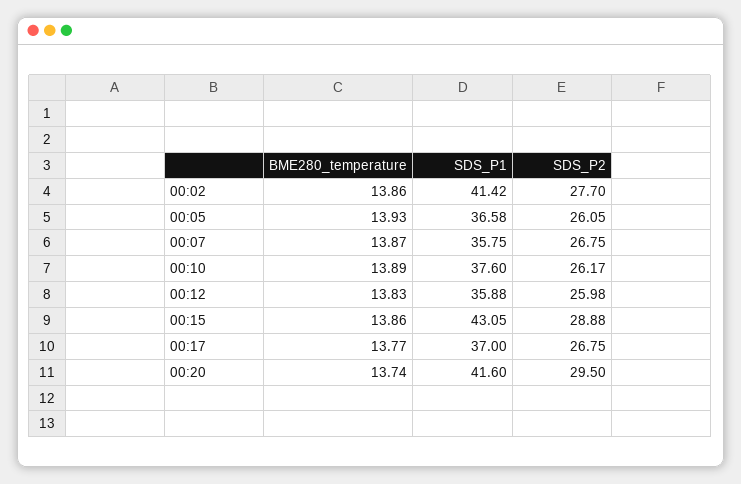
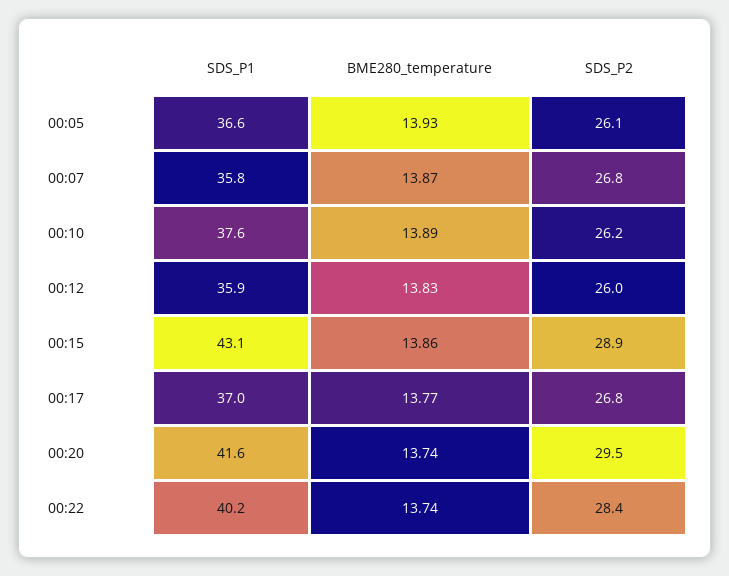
BME280_temperature, 00:02: 13.86 -> none
SDS_P1, 00:02: 41.42 -> none
SDS_P2, 00:02: 27.7 -> none
SDS_P1, 00:22: none -> 40.2
BME280_temperature, 00:22: none -> 13.74
SDS_P2, 00:22: none -> 28.4

